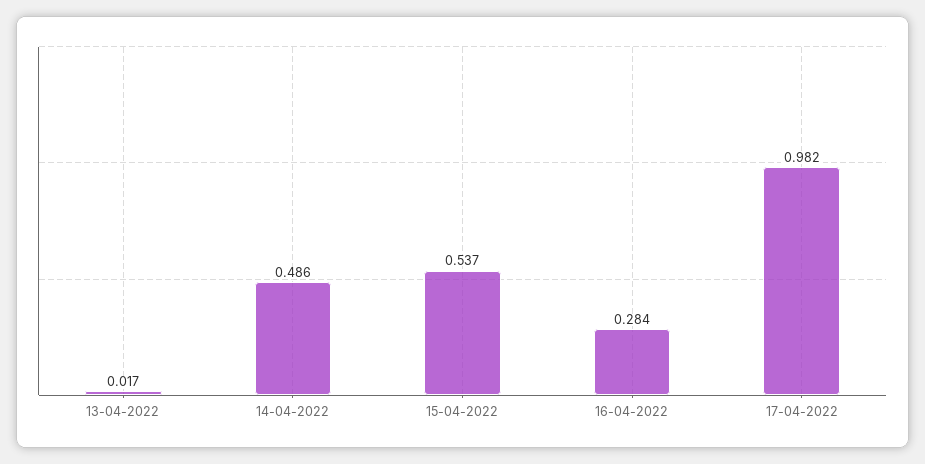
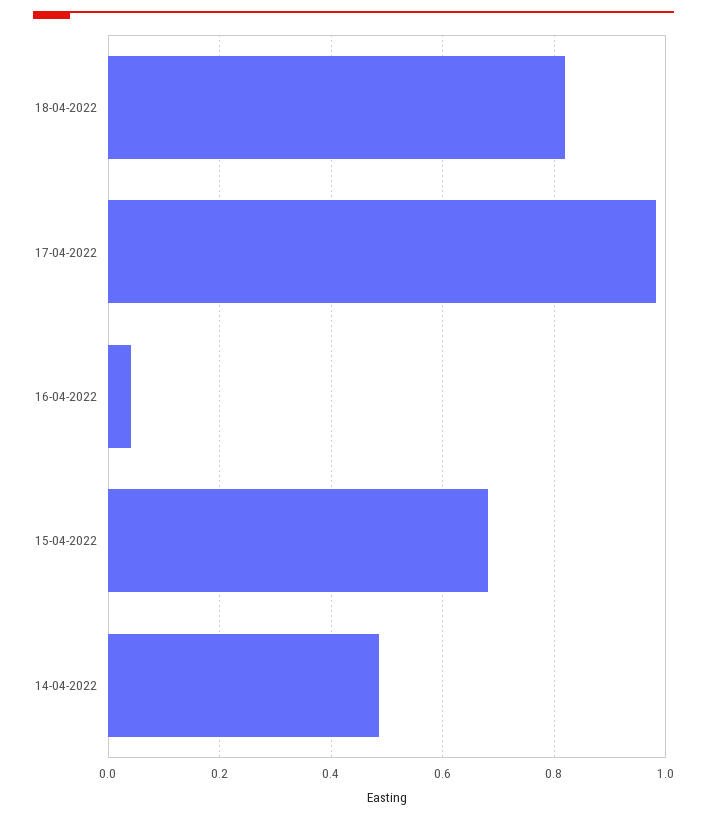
13-04-2022: 0.017 -> none
15-04-2022: 0.537 -> 0.68
16-04-2022: 0.284 -> 0.04
18-04-2022: none -> 0.82

